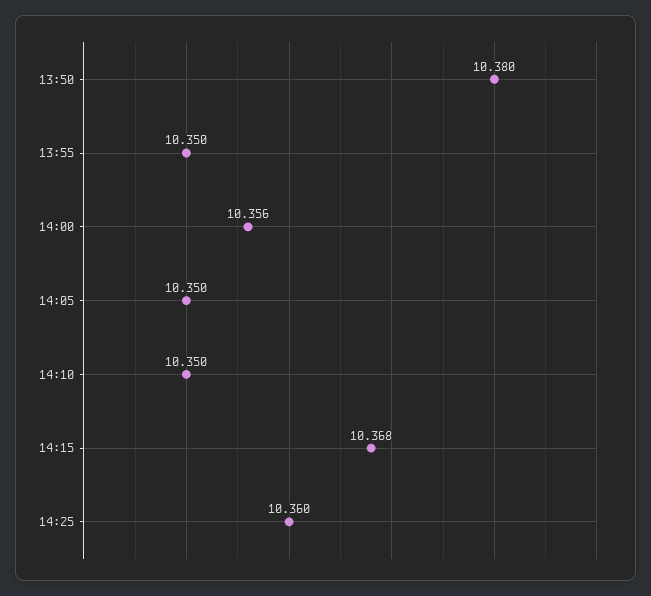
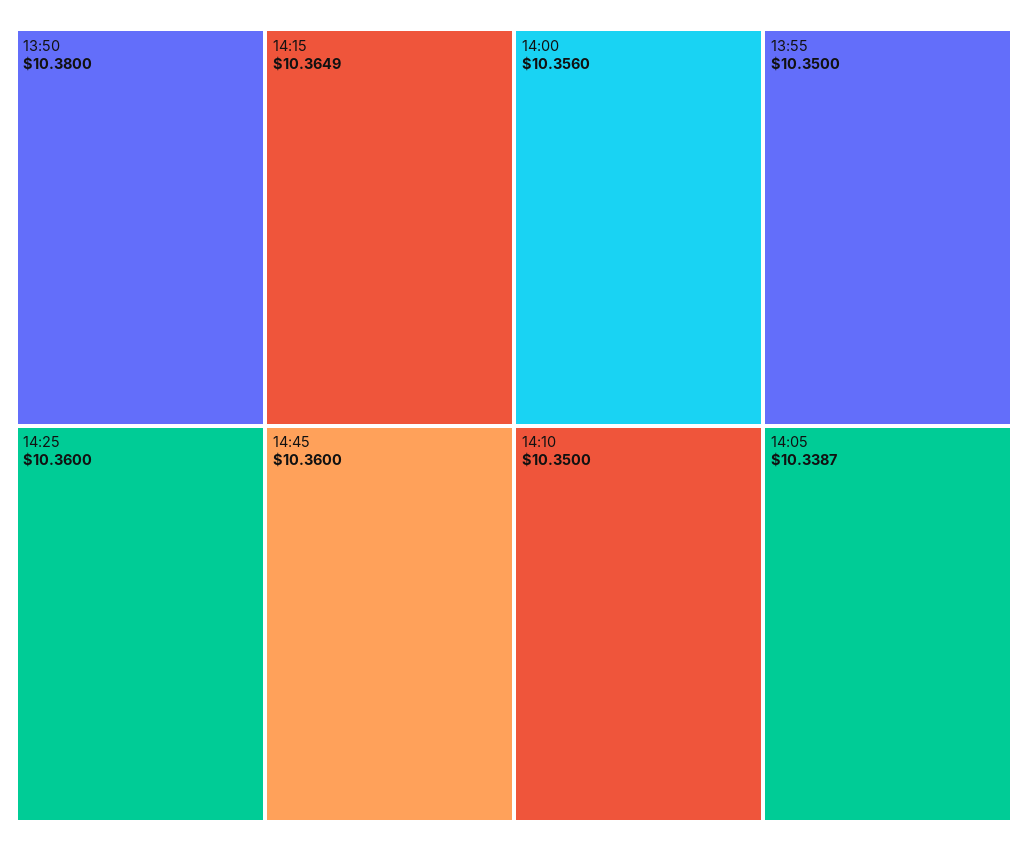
14:05: 10.35 -> 10.3387
14:15: 10.368 -> 10.3649
14:45: none -> 10.36

